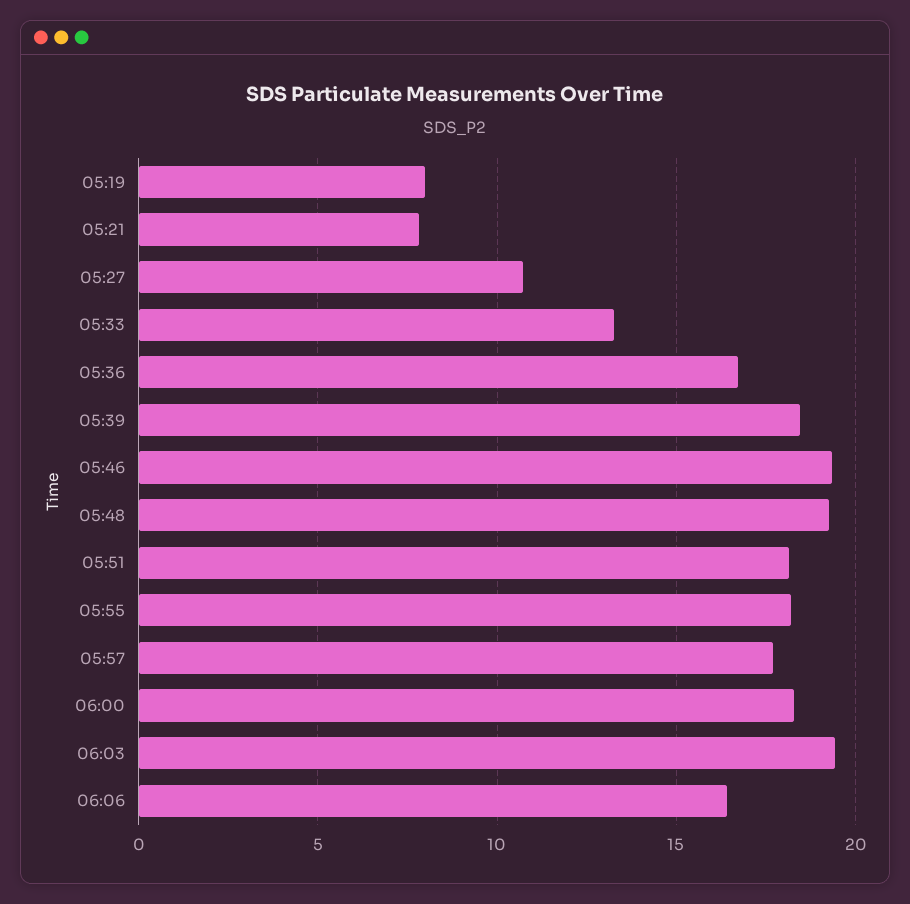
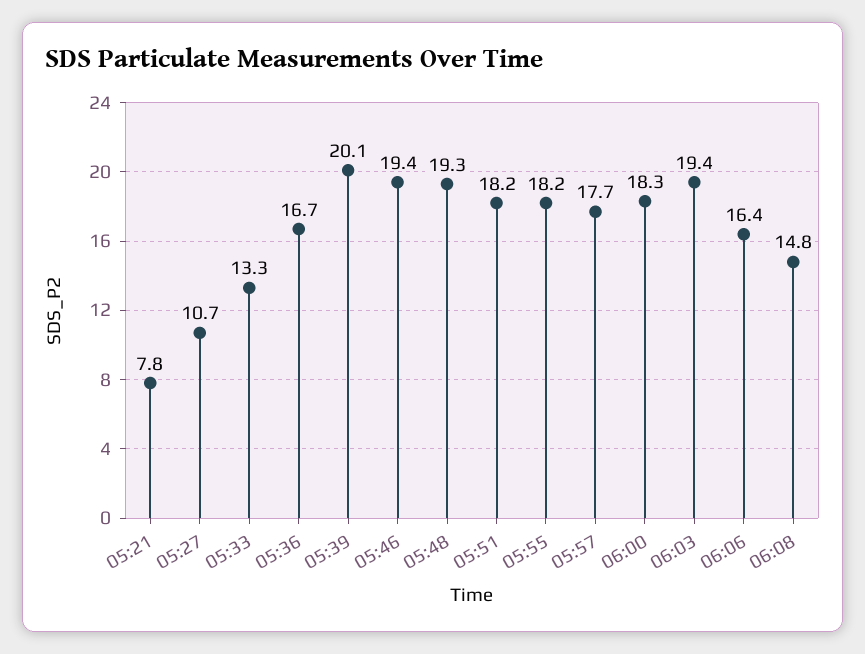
05:19: 8 -> none
05:39: 18.5 -> 20.1
06:08: none -> 14.8

